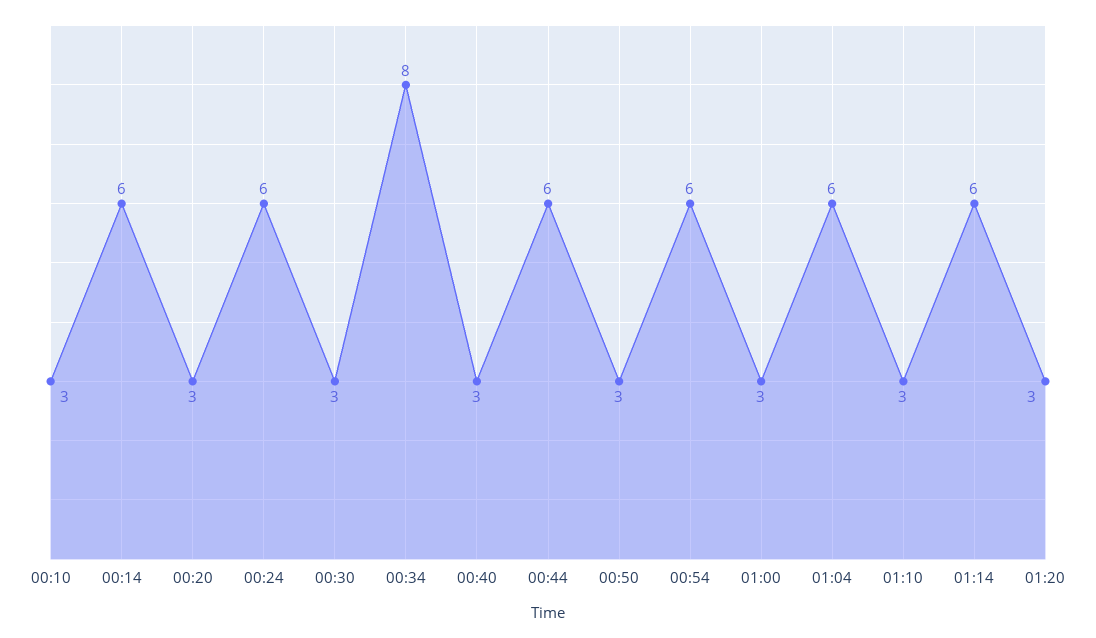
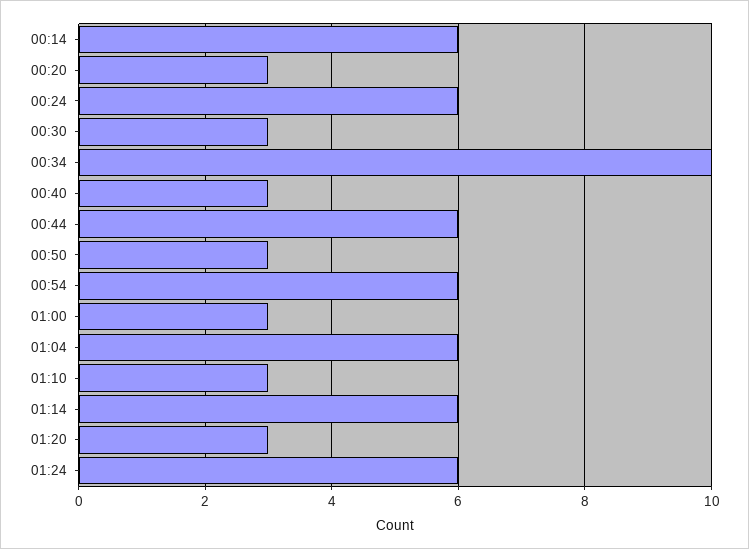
00:10: 3 -> none
00:34: 8 -> 10
01:24: none -> 6

